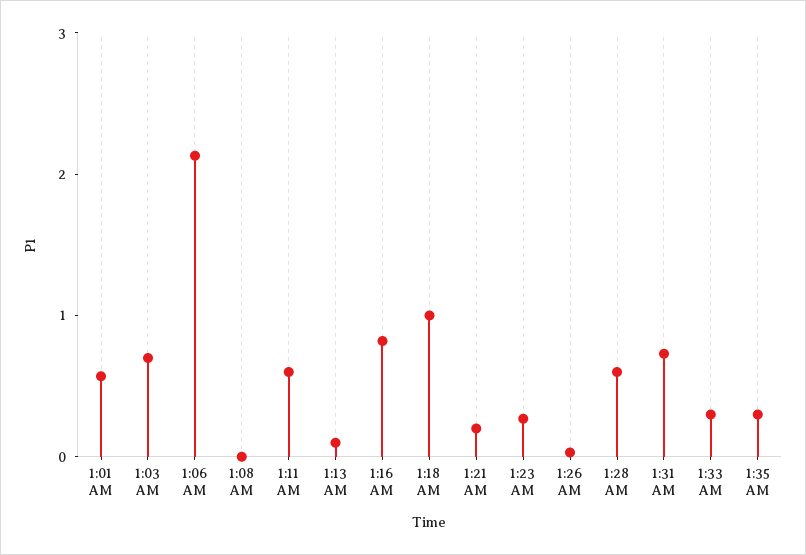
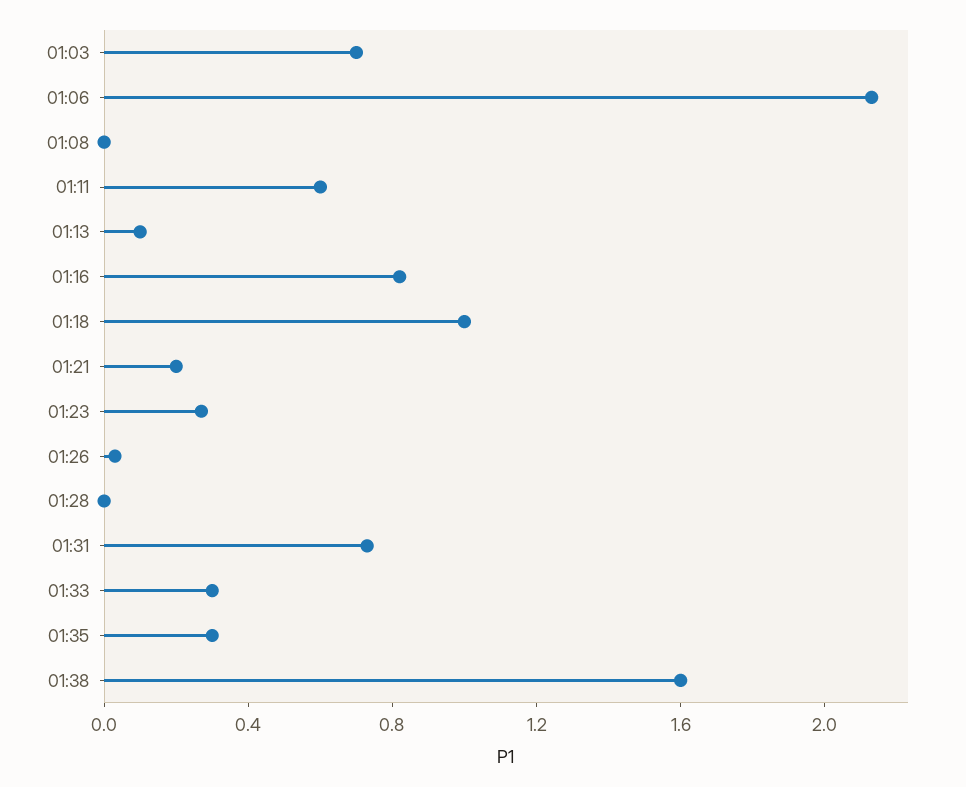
1:01 AM: 0.6 -> none
1:28 AM: 0.6 -> 0
01:38: none -> 1.6

